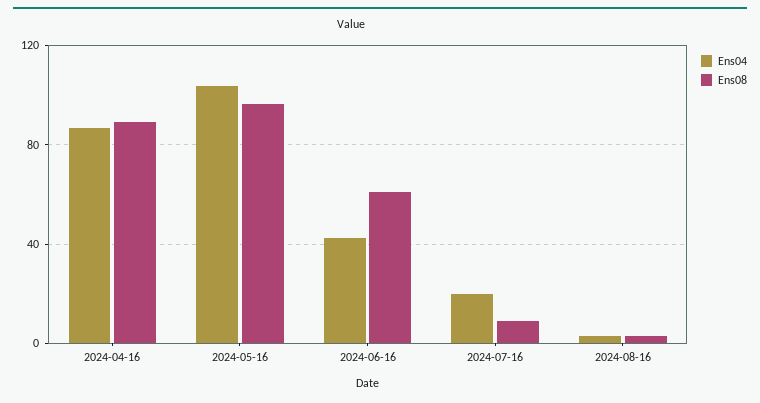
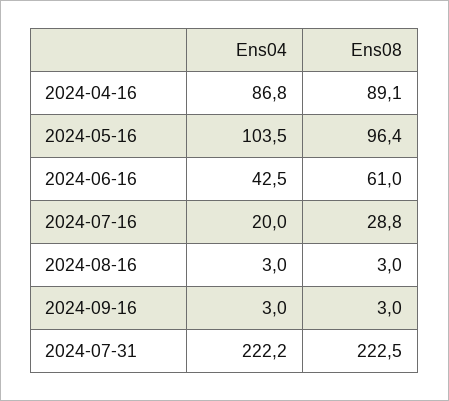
Ens08, 2024-07-16: 10 -> 28.8
Ens04, 2024-09-16: none -> 3
Ens08, 2024-09-16: none -> 3
Ens04, 2024-07-31: none -> 222.2
Ens08, 2024-07-31: none -> 222.5

